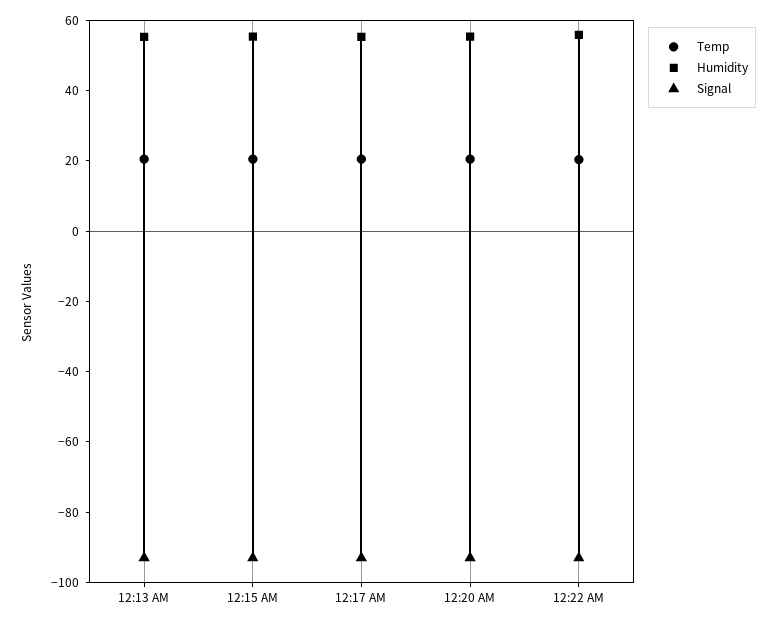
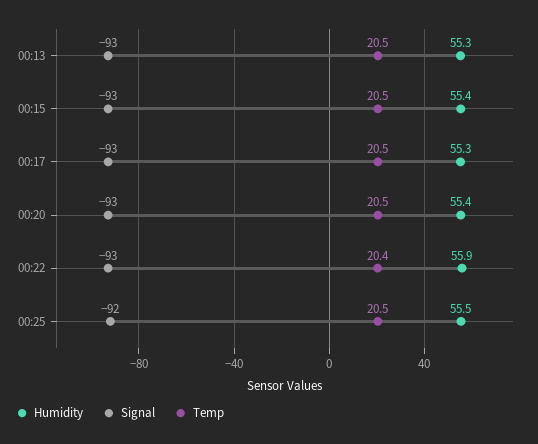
Humidity, 00:25: none -> 55.5
Signal, 00:25: none -> -92
Temp, 00:25: none -> 20.5

